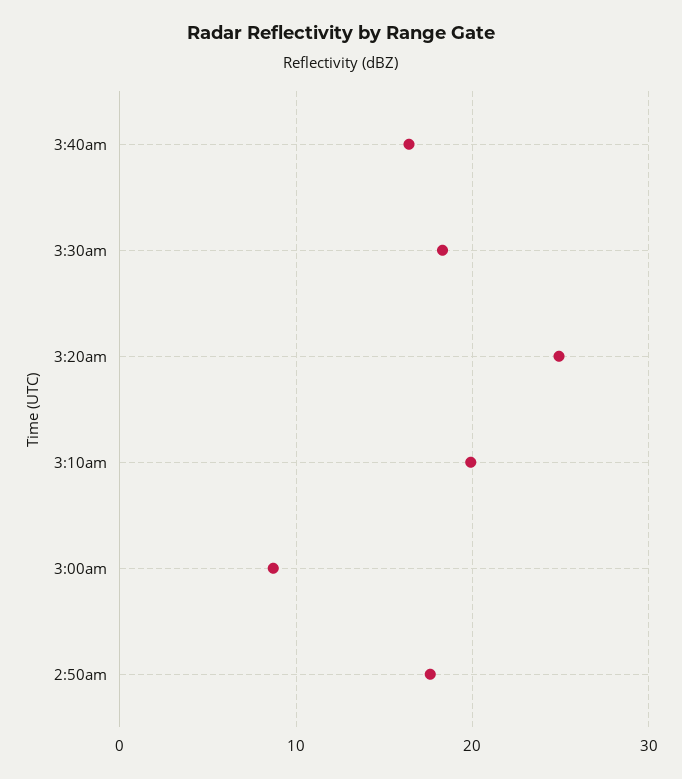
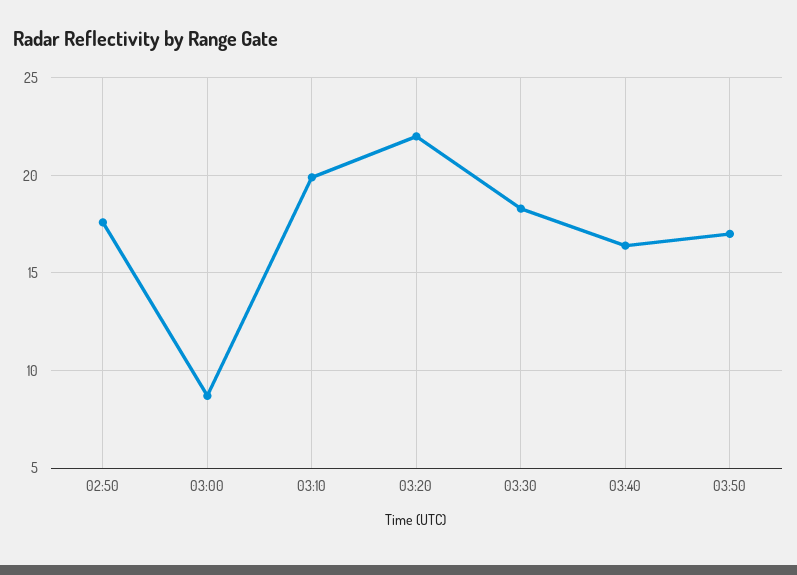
3:20am: 25 -> 22
03:50: none -> 17

